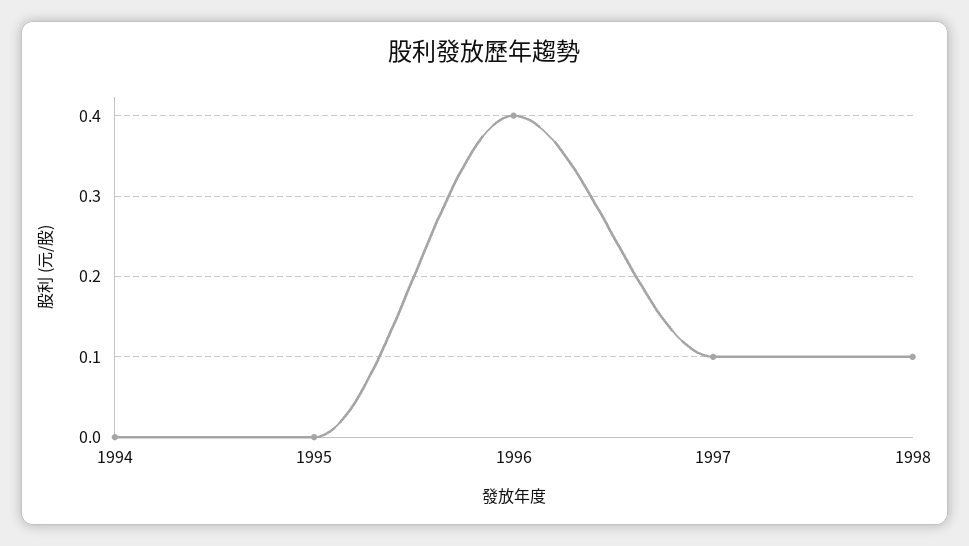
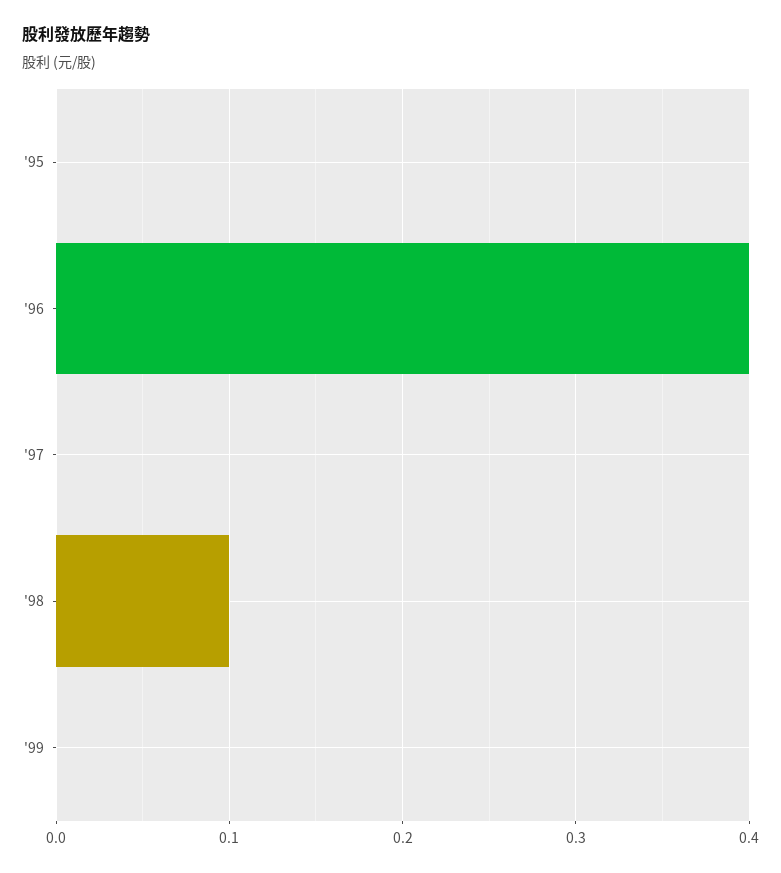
1994: 0 -> none
1997: 0.1 -> 0
'99: none -> 0

